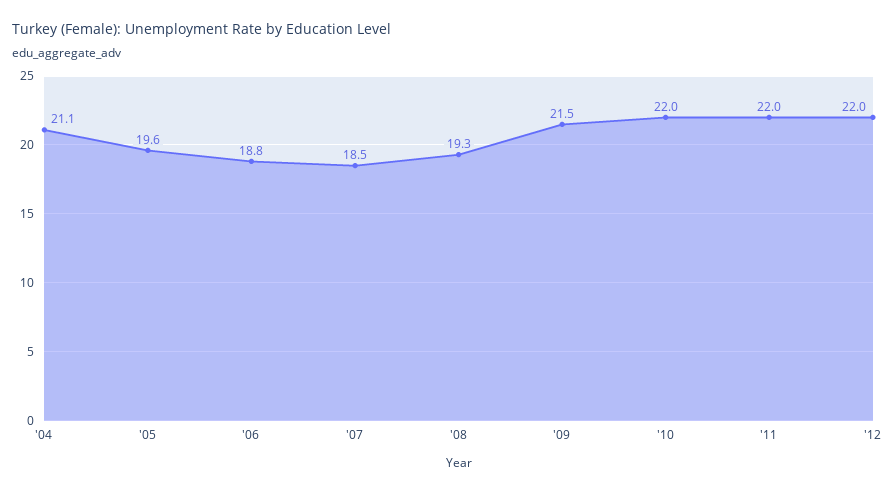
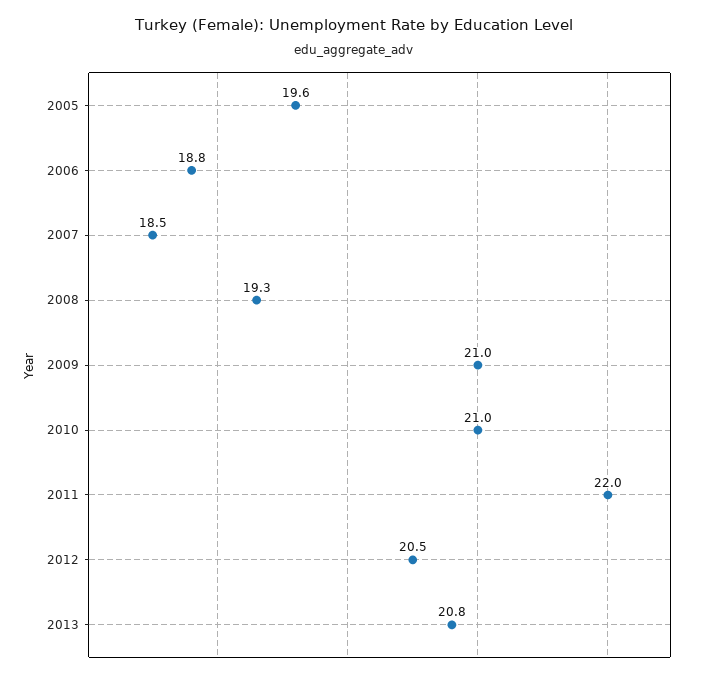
'04: 21.1 -> none
'09: 21.5 -> 21
'10: 22 -> 21
'12: 22 -> 20.5
2013: none -> 20.8

